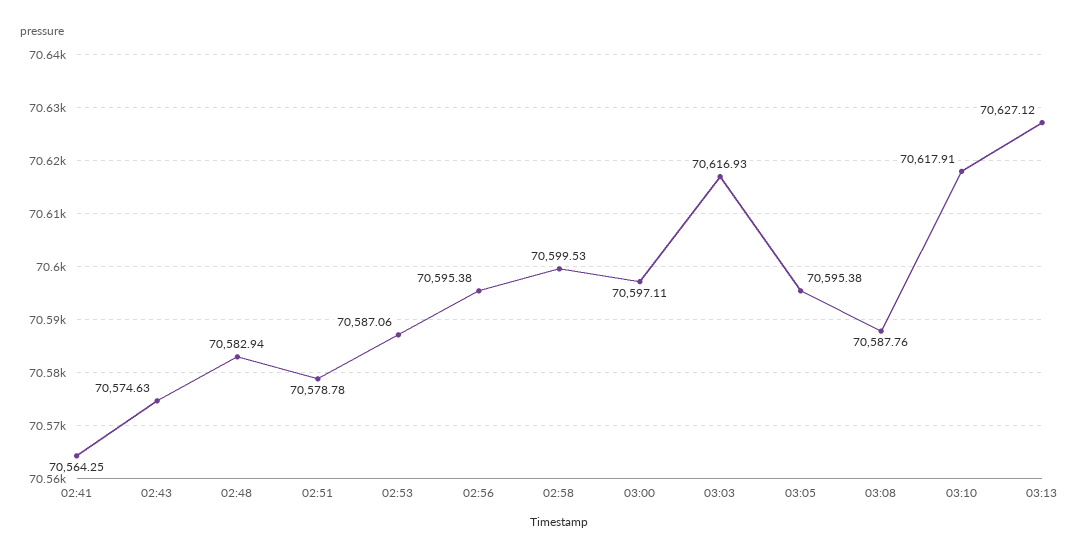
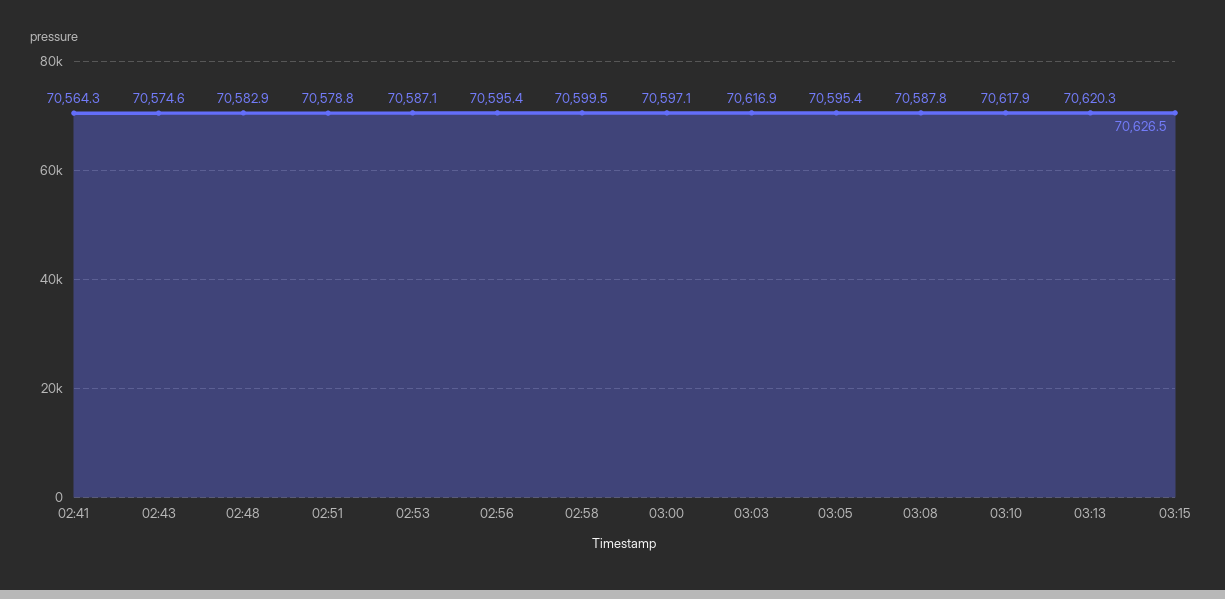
03:13: 70627.12 -> 70620.3
03:15: none -> 70626.5

